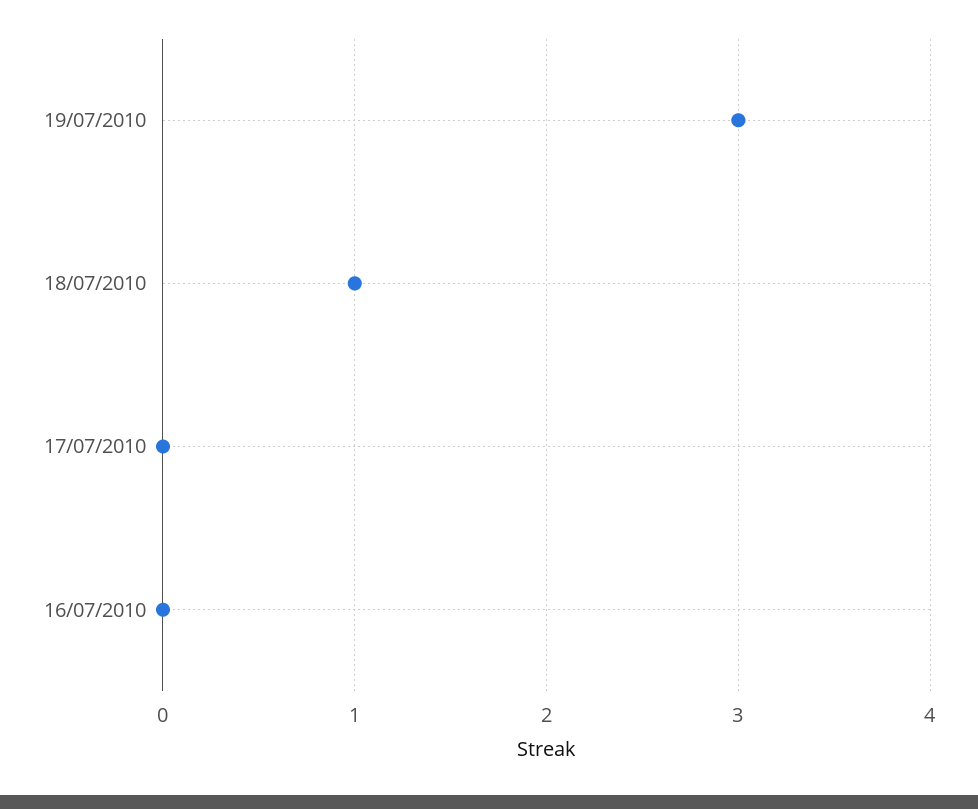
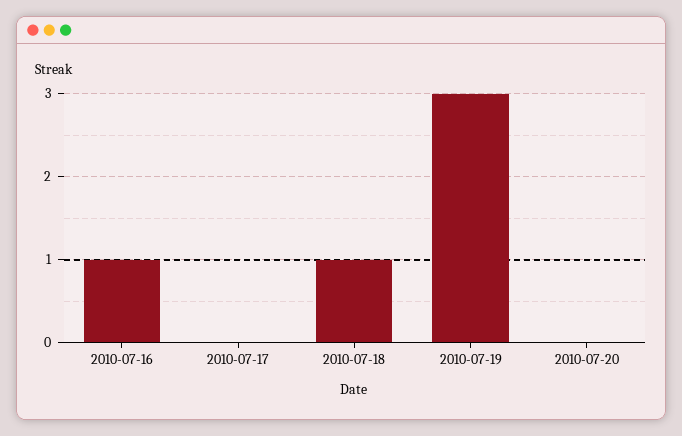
16/07/2010: 0 -> 1
2010-07-20: none -> 0

